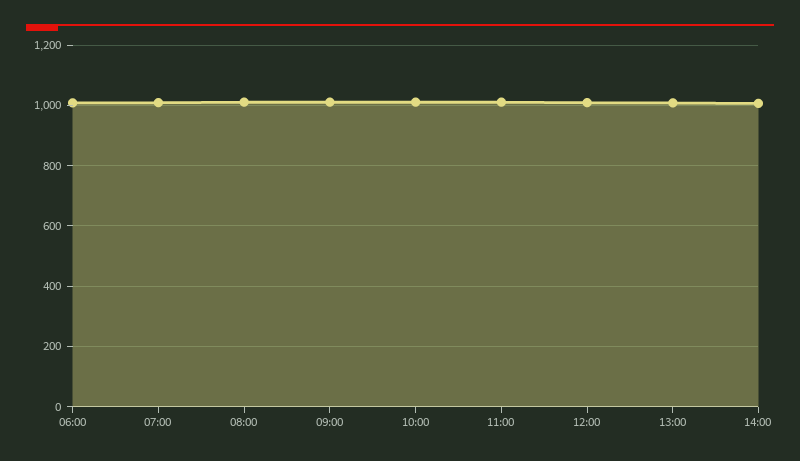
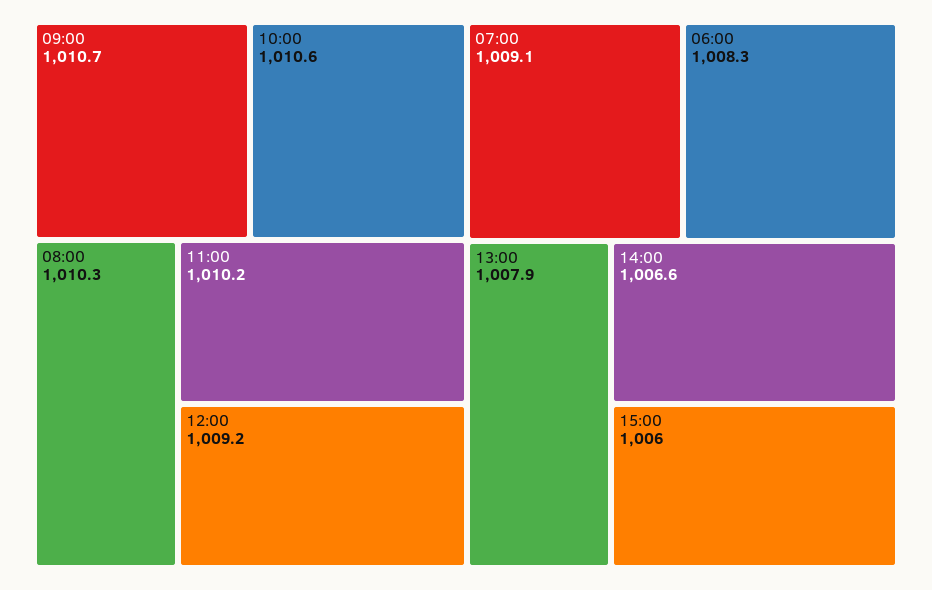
15:00: none -> 1006

